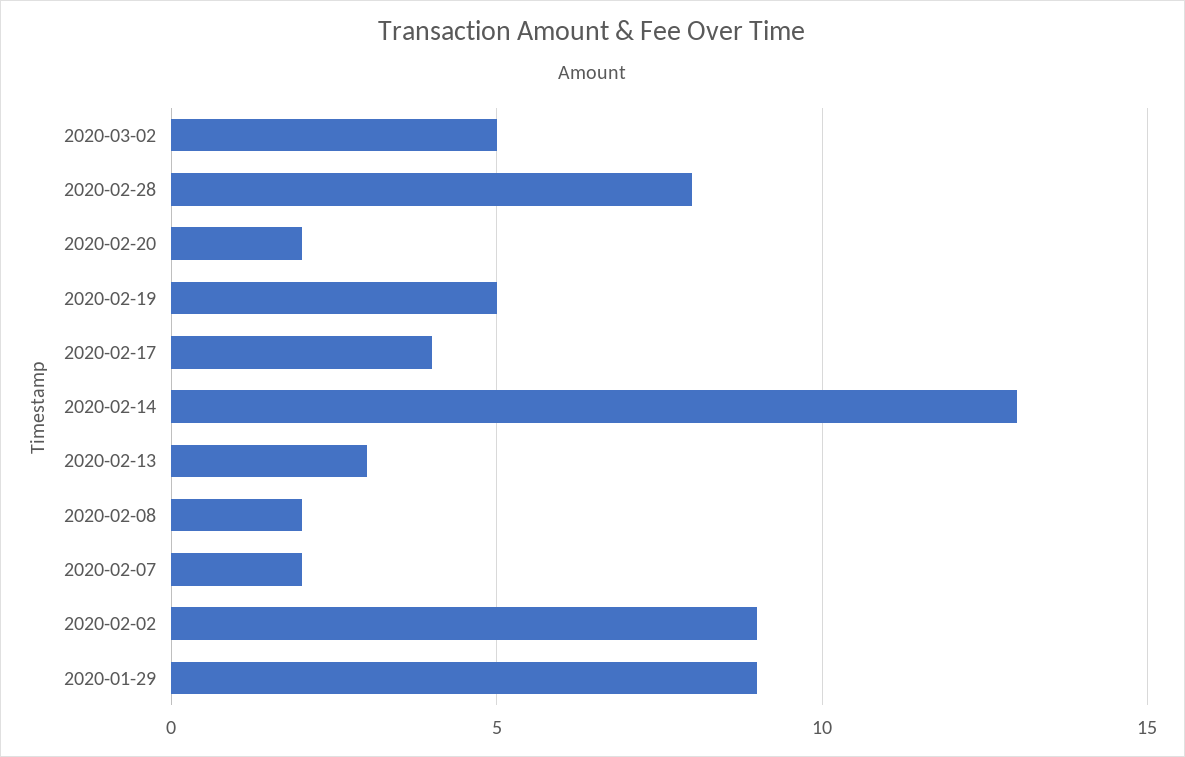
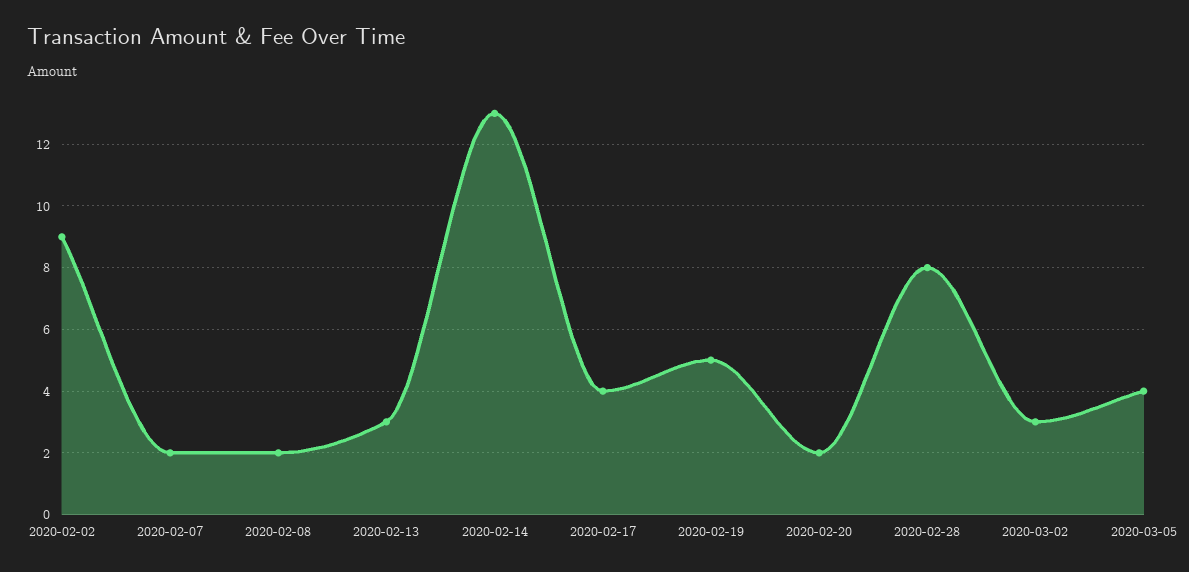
2020-03-02: 5 -> 3
2020-01-29: 9 -> none
2020-03-05: none -> 4

